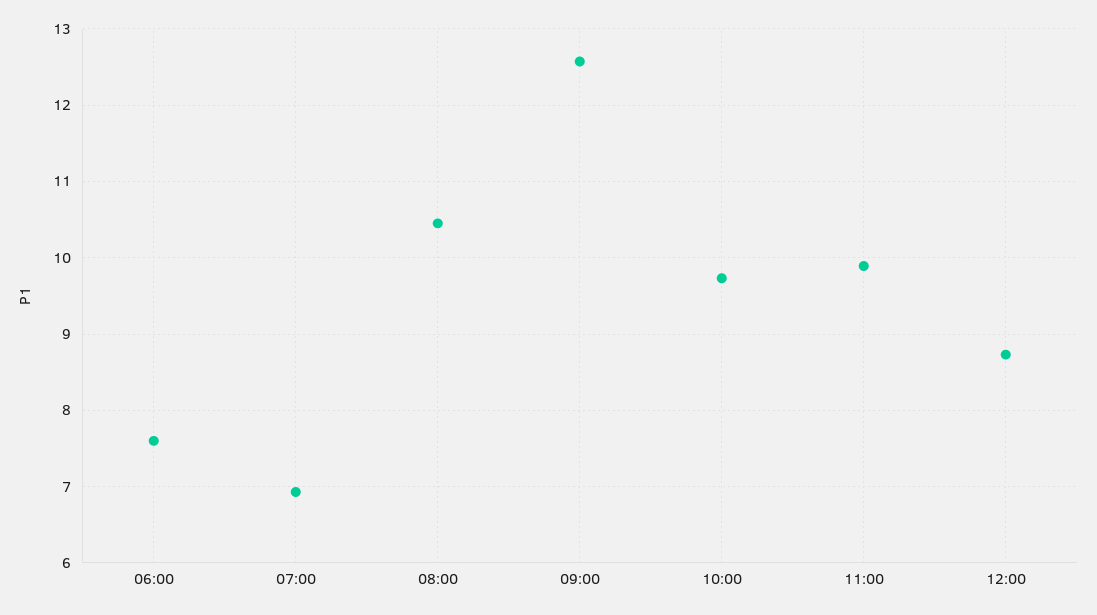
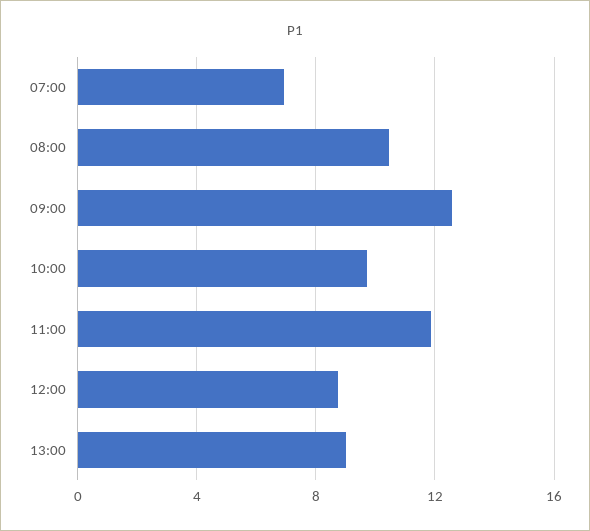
06:00: 7.6 -> none
11:00: 9.9 -> 12
13:00: none -> 9

